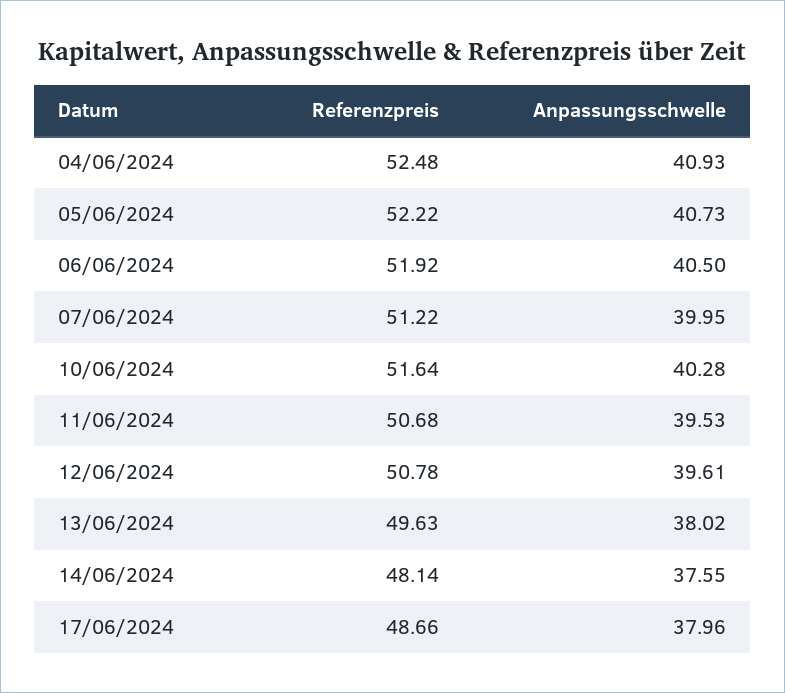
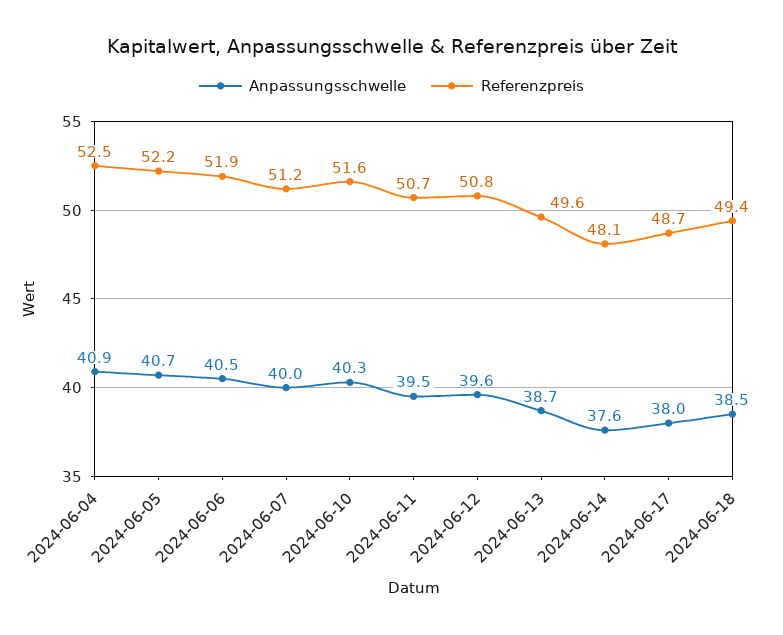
Anpassungsschwelle, 13/06/2024: 38.02 -> 38.7
Anpassungsschwelle, 2024-06-18: none -> 38.5
Referenzpreis, 2024-06-18: none -> 49.4

